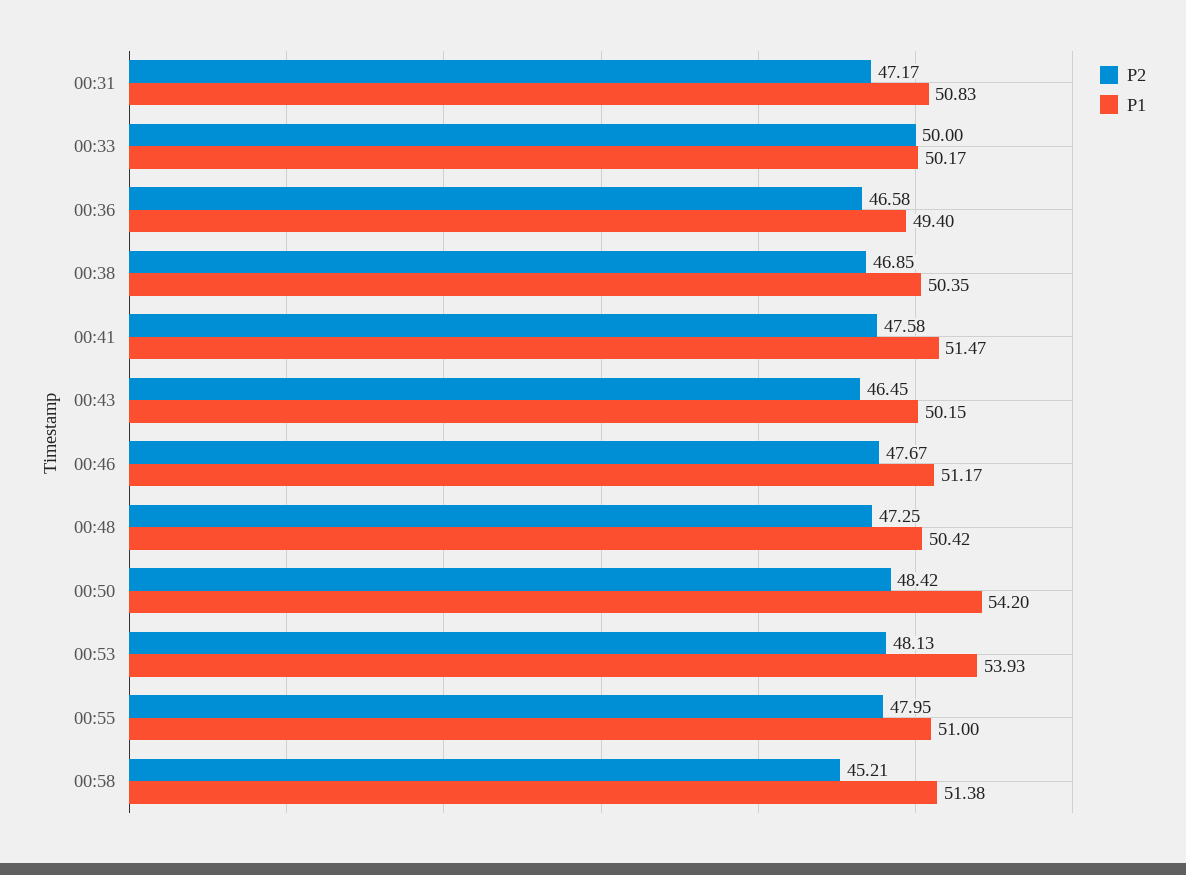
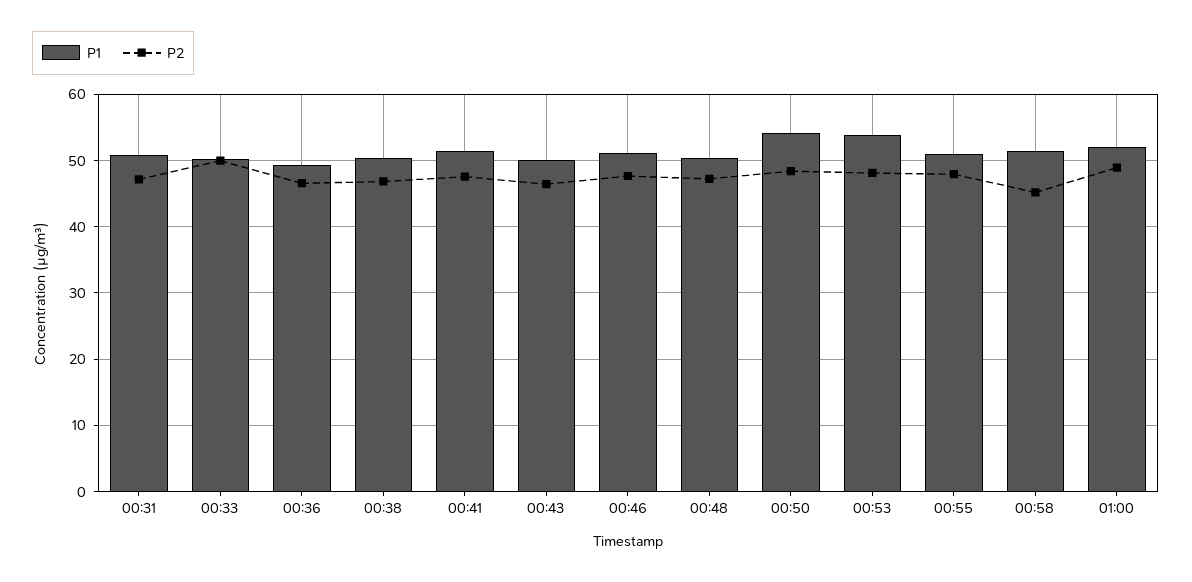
P1, 01:00: none -> 52
P2, 01:00: none -> 49

